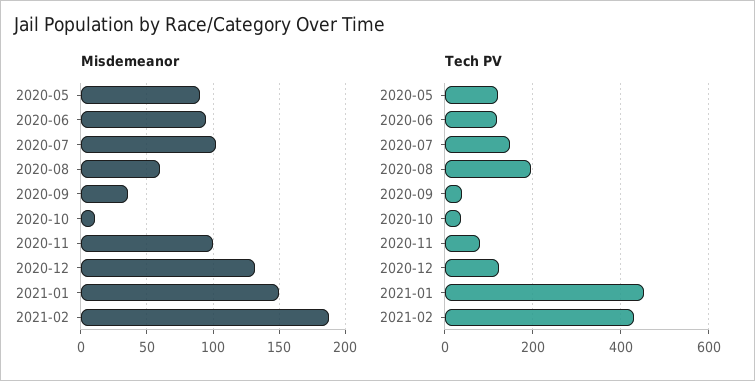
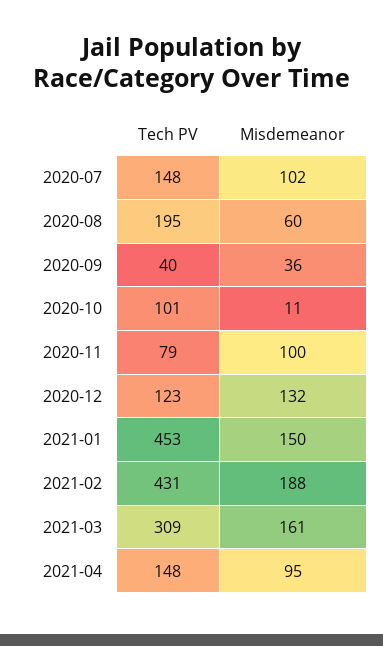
Misdemeanor, 2020-05: 90 -> none
Misdemeanor, 2020-06: 95 -> none
Tech PV, 2020-05: 120 -> none
Tech PV, 2020-06: 120 -> none
Tech PV, 2020-10: 40 -> 101
Tech PV, 2021-03: none -> 309
Misdemeanor, 2021-03: none -> 161
Tech PV, 2021-04: none -> 148
Misdemeanor, 2021-04: none -> 95

